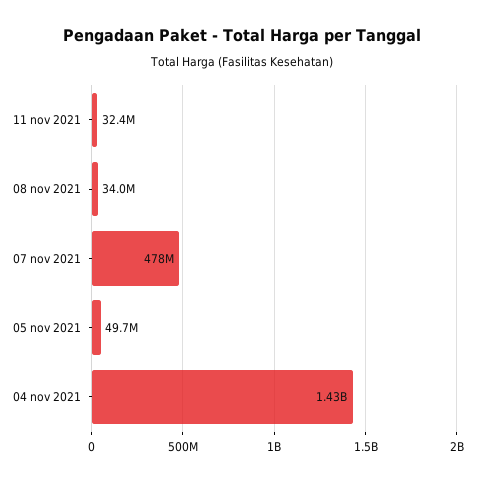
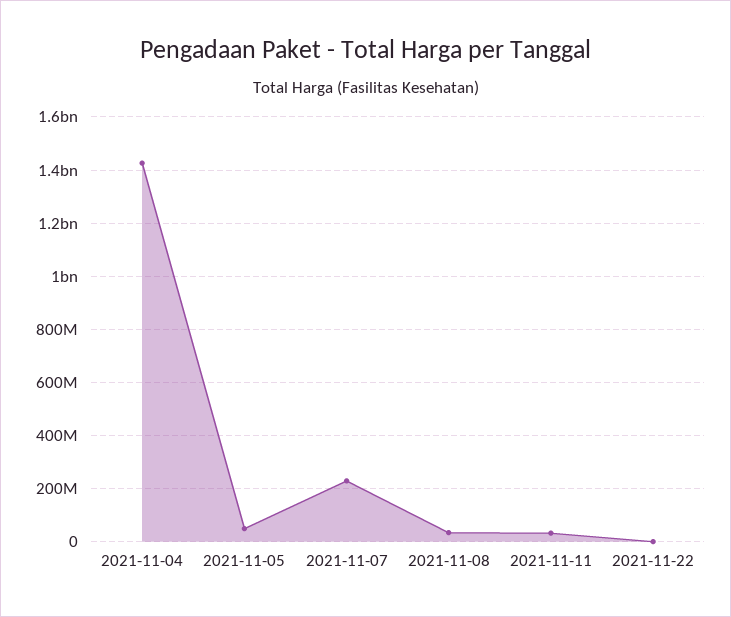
07 nov 2021: 478000000 -> 225000000
2021-11-22: none -> 0

